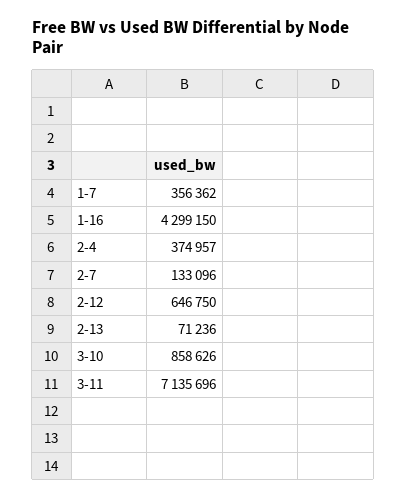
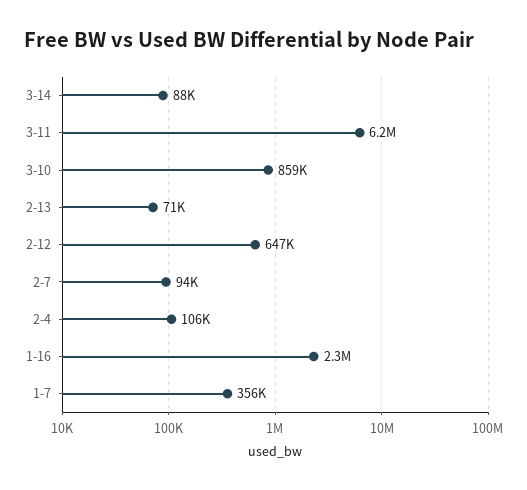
1-16: 4299150 -> 2300000
2-4: 374957 -> 106000
2-7: 133096 -> 94000
3-11: 7135696 -> 6200000
3-14: none -> 88000

